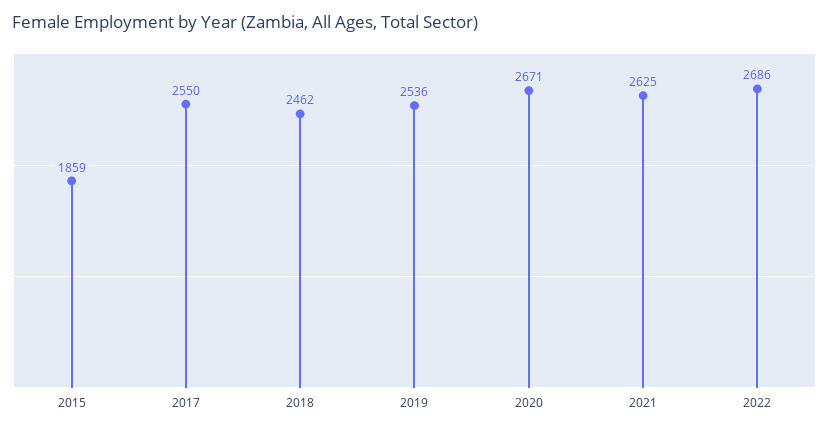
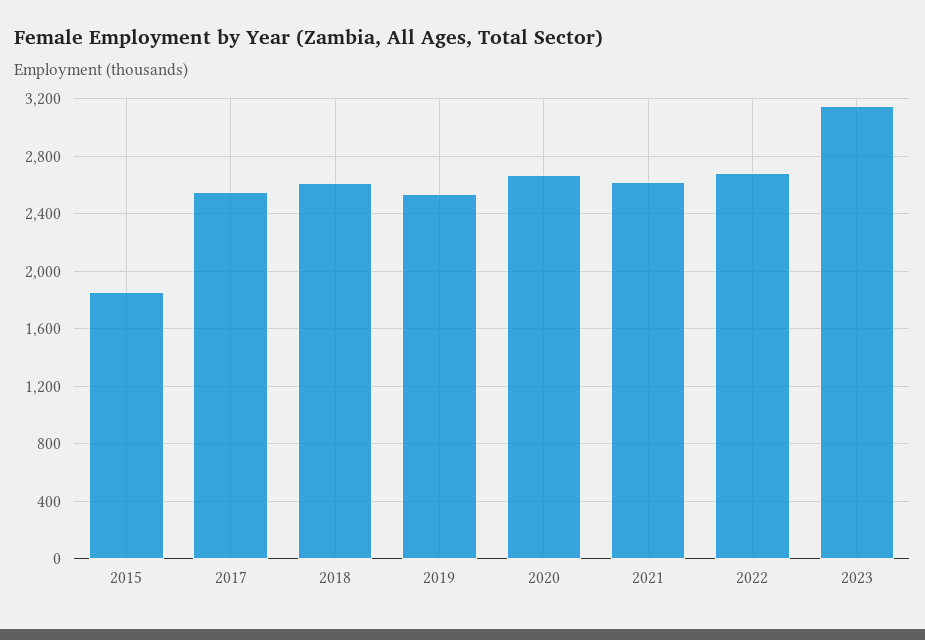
2018: 2462 -> 2600
2023: none -> 3150

